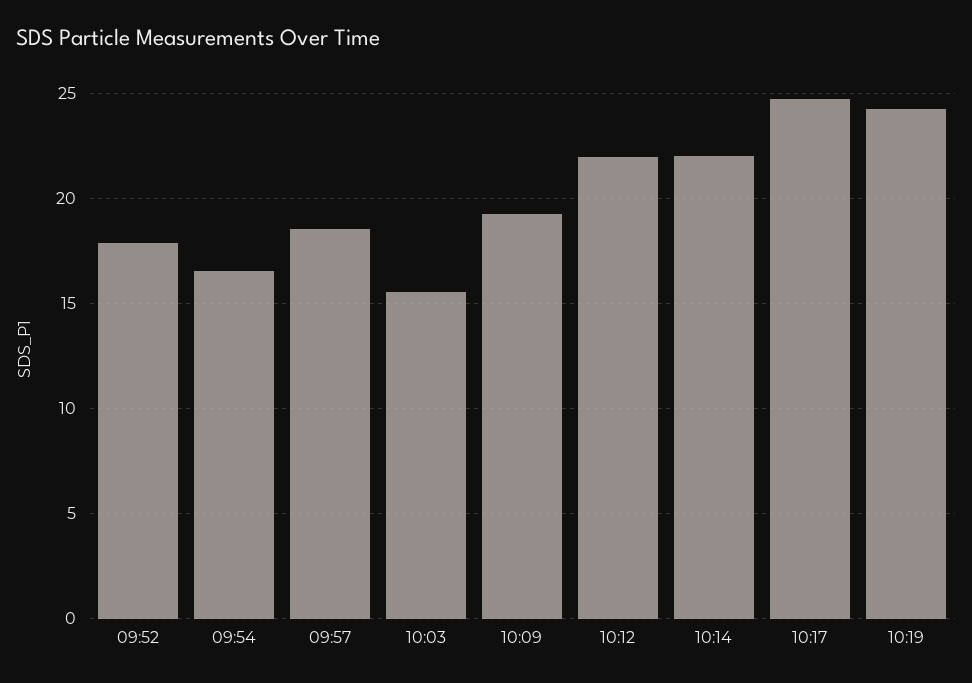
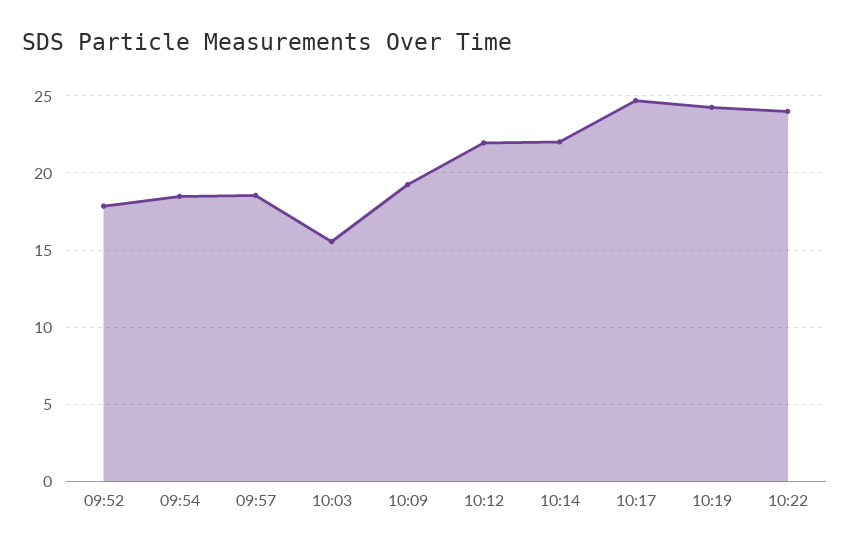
09:54: 16.5 -> 18.5
10:22: none -> 24

